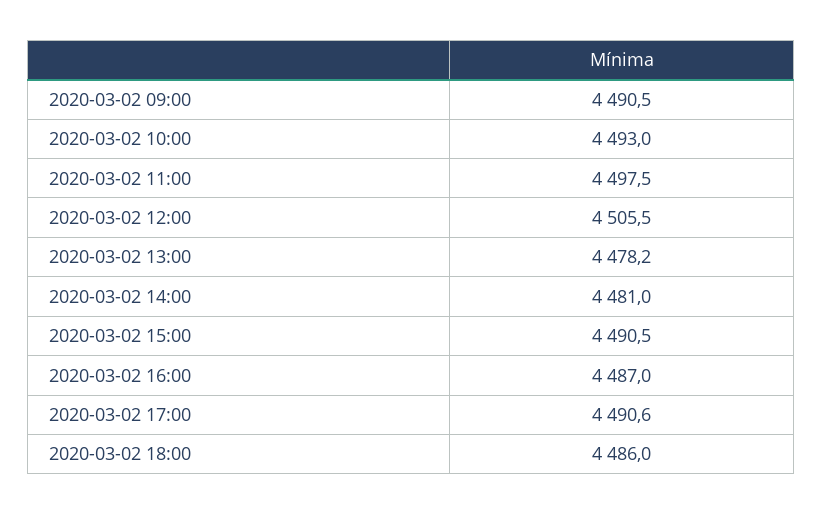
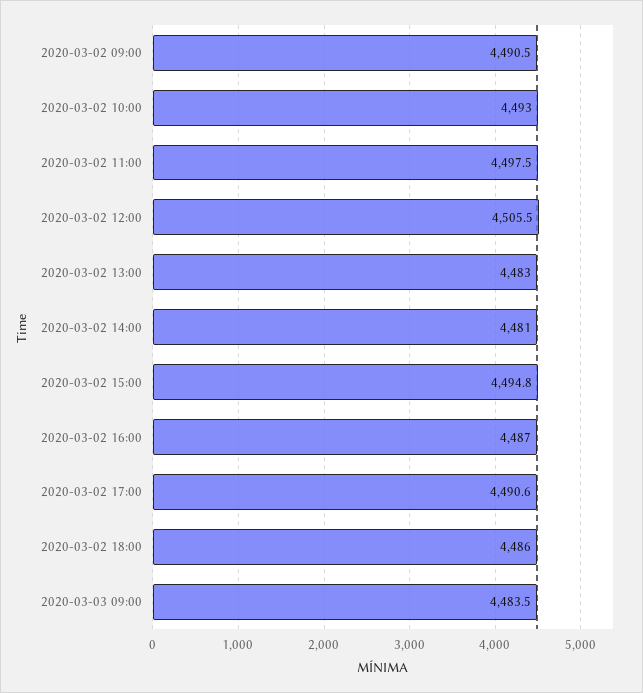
2020-03-02 13:00: 4478.2 -> 4483
2020-03-02 15:00: 4490.5 -> 4494.8
2020-03-03 09:00: none -> 4483.5

